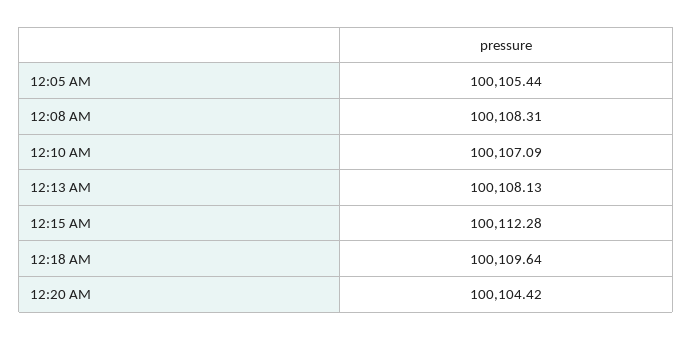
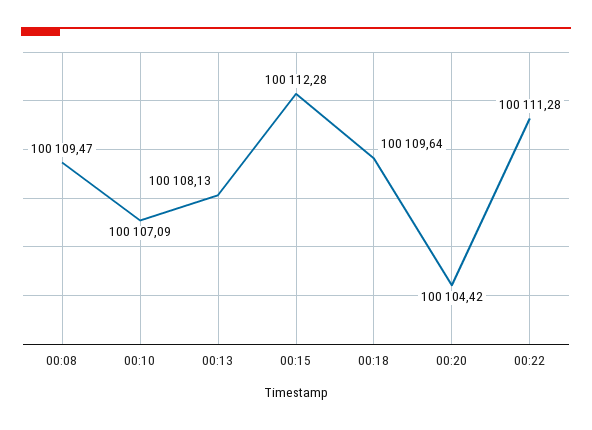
12:05 AM: 100105.44 -> none
12:08 AM: 100108.31 -> 100109.47
00:22: none -> 100111.28

